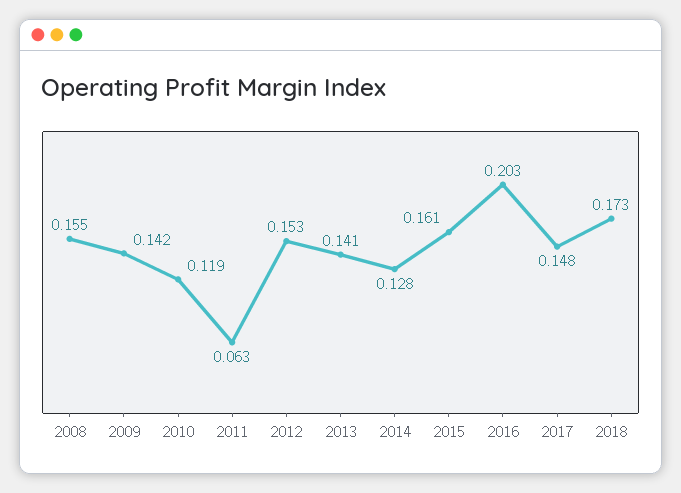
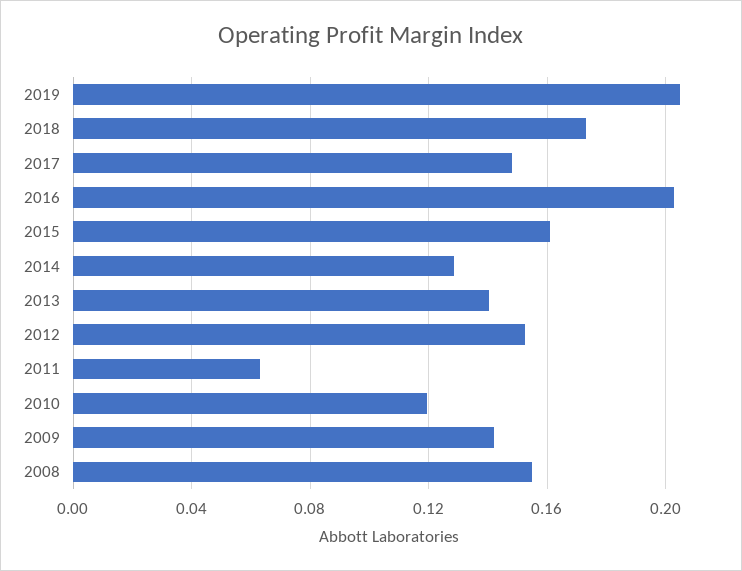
2019: none -> 0.205

